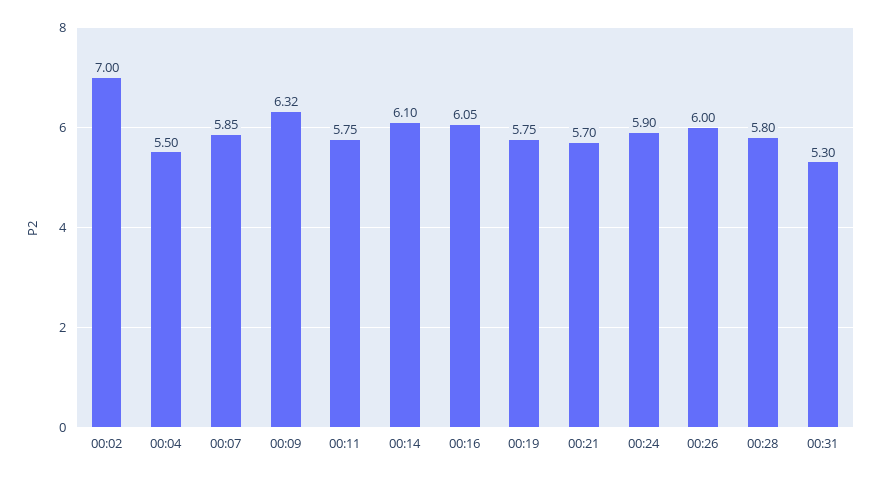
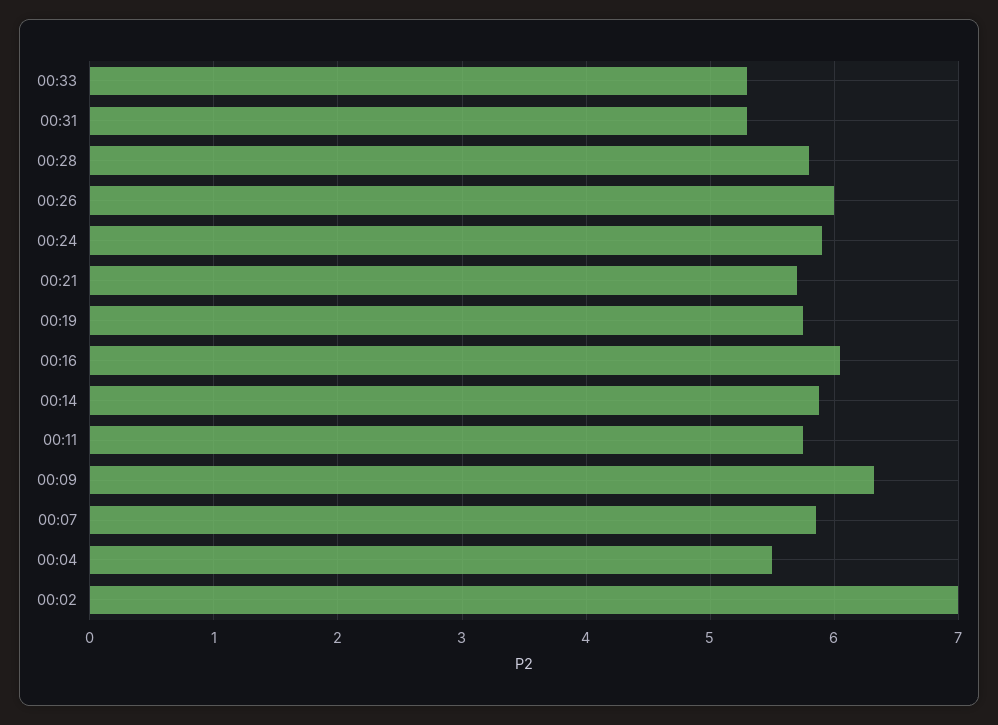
00:14: 6.1 -> 5.9
00:33: none -> 5.3

